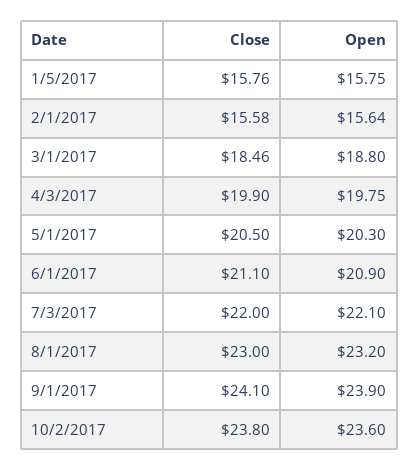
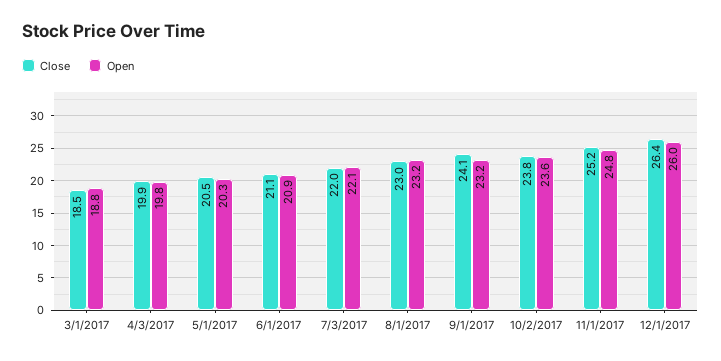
Close, 1/5/2017: 15.76 -> none
Open, 1/5/2017: 15.75 -> none
Close, 2/1/2017: 15.58 -> none
Open, 2/1/2017: 15.64 -> none
Open, 9/1/2017: 23.9 -> 23.2
Close, 11/1/2017: none -> 25.2
Open, 11/1/2017: none -> 24.8
Close, 12/1/2017: none -> 26.4
Open, 12/1/2017: none -> 26

